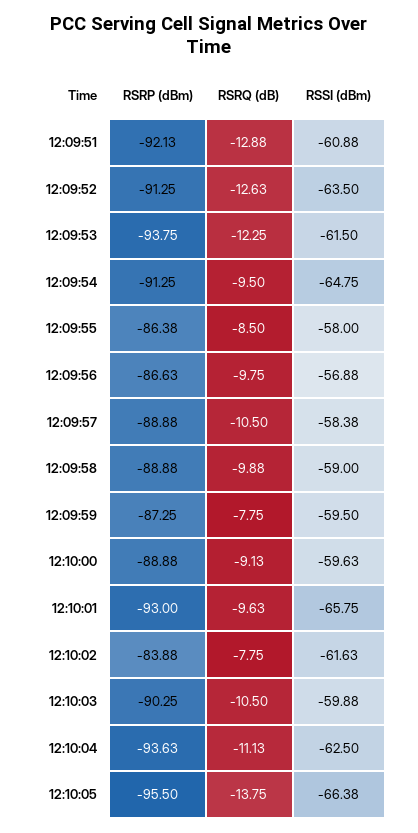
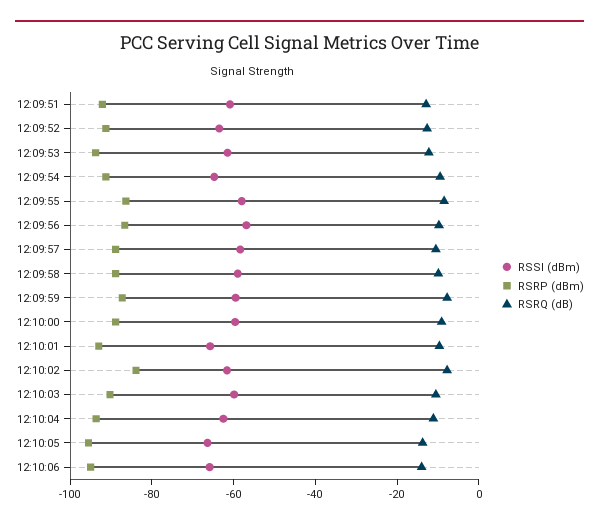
RSSI (dBm), 12:10:06: none -> -65
RSRP (dBm), 12:10:06: none -> -95
RSRQ (dB), 12:10:06: none -> -15

